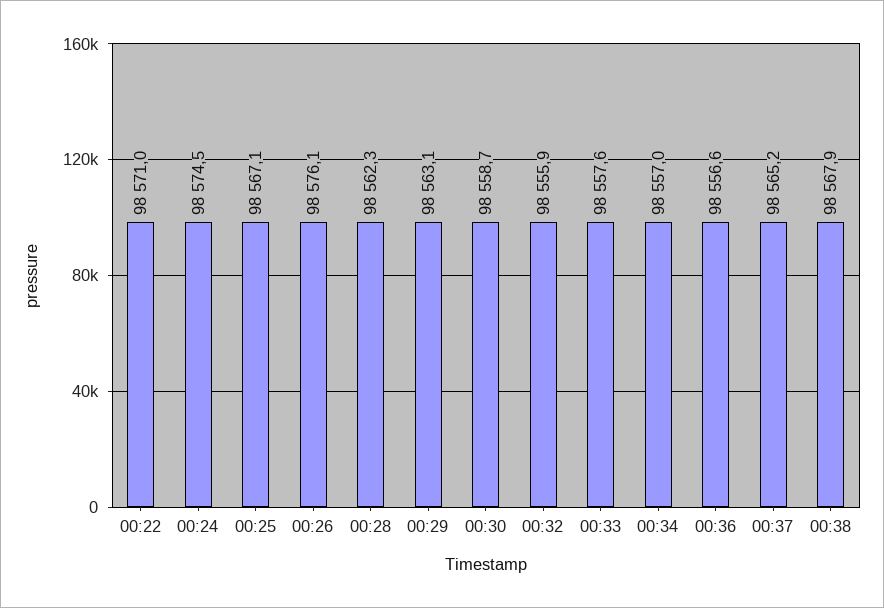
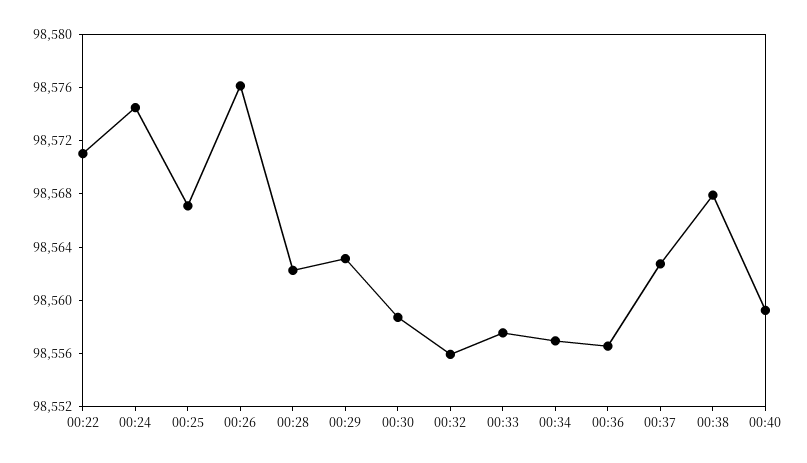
00:37: 98565.2 -> 98563
00:40: none -> 98559

